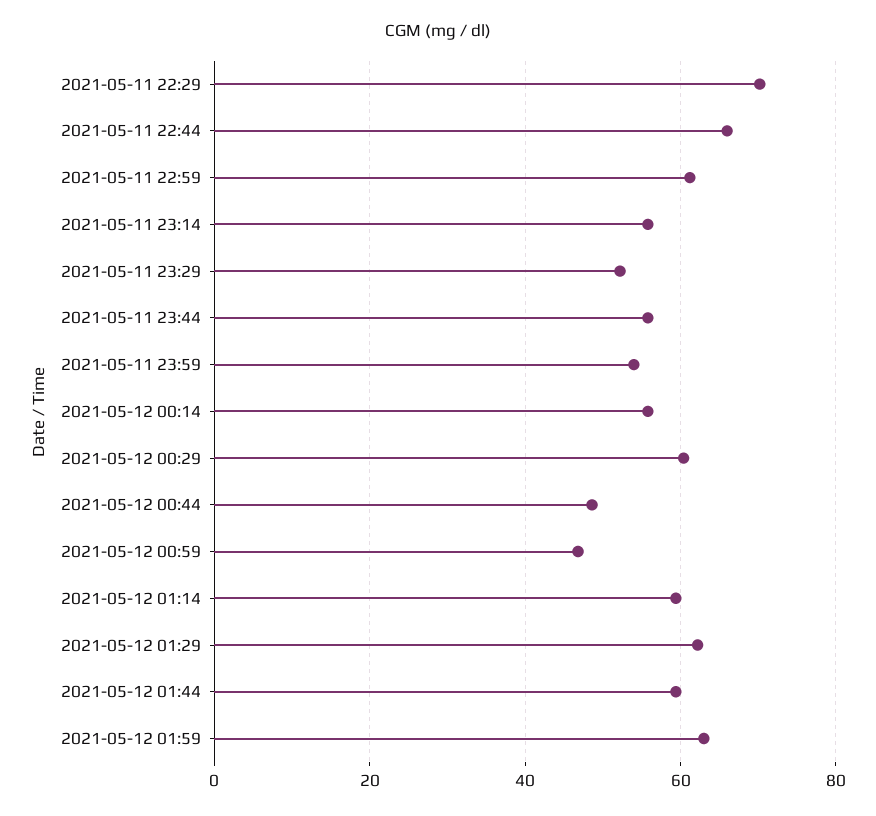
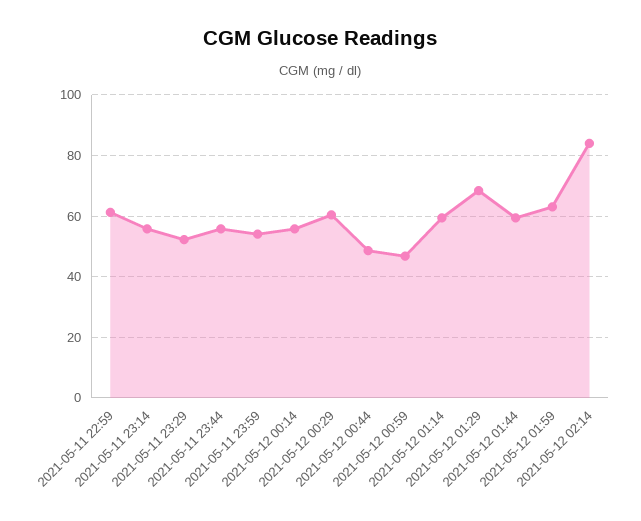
2021-05-11 22:29: 70 -> none
2021-05-11 22:44: 66 -> none
2021-05-12 01:29: 62 -> 68
2021-05-12 02:14: none -> 84

